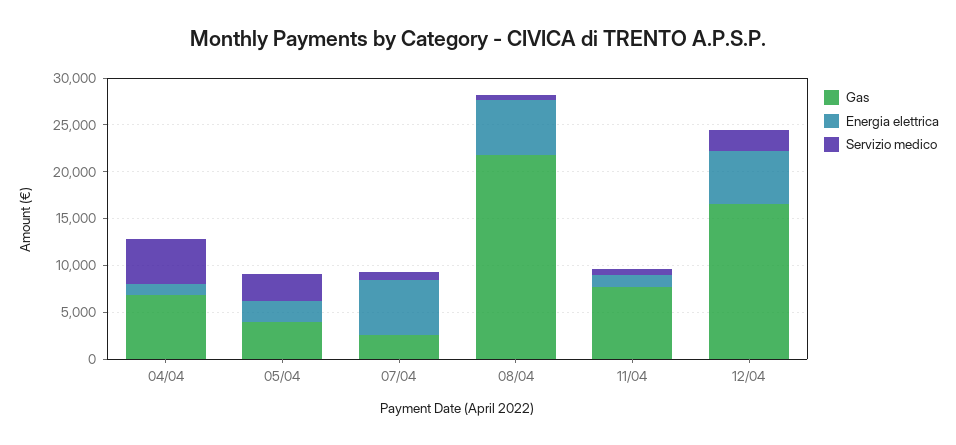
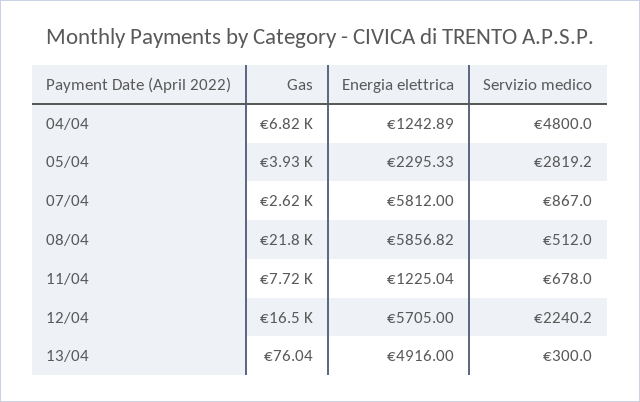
Gas, 13/04: none -> 76.04
Energia elettrica, 13/04: none -> 4916
Servizio medico, 13/04: none -> 300

